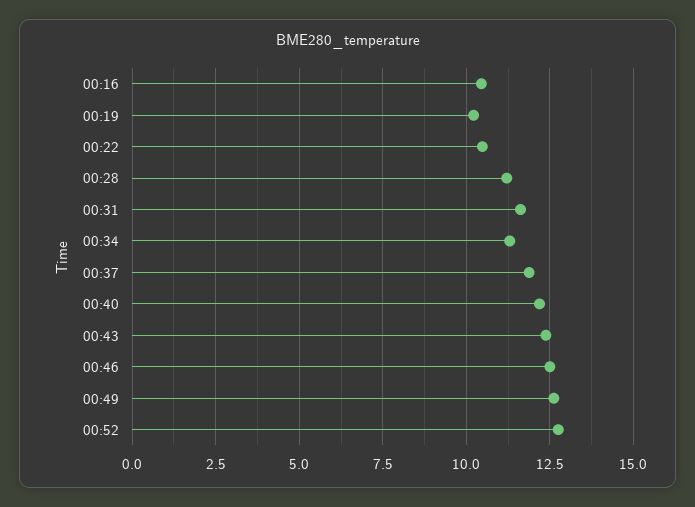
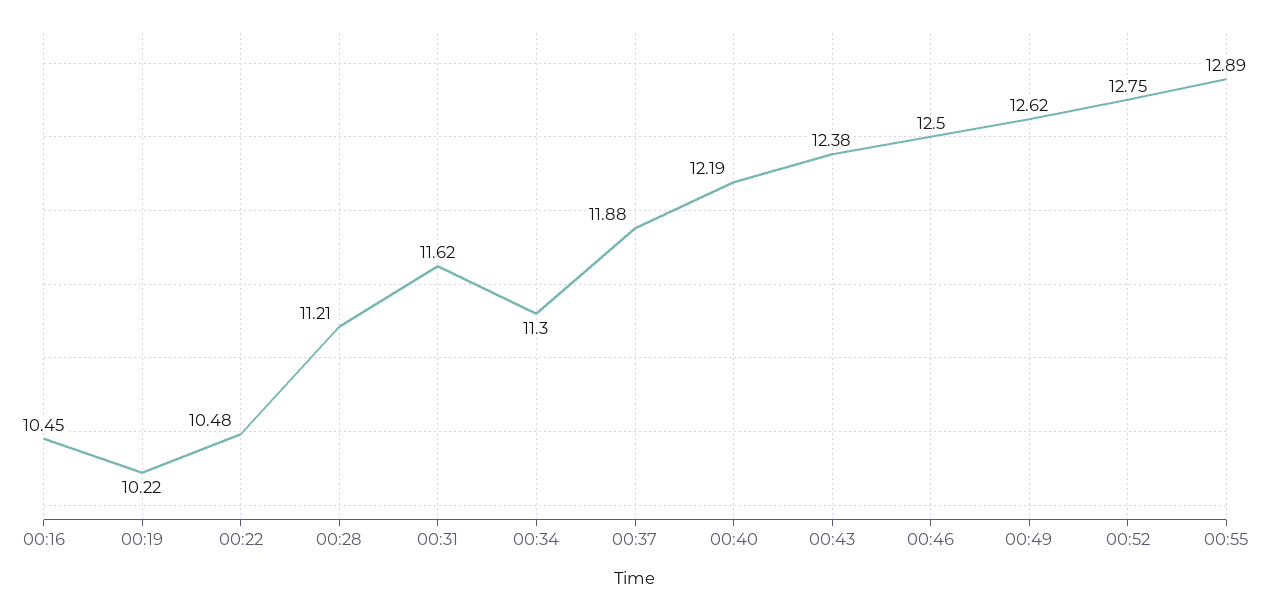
00:55: none -> 12.89

